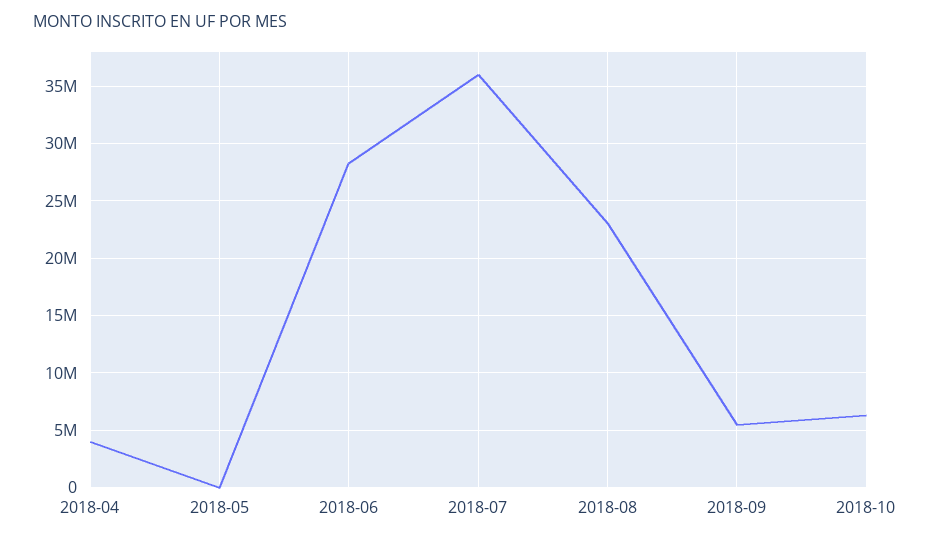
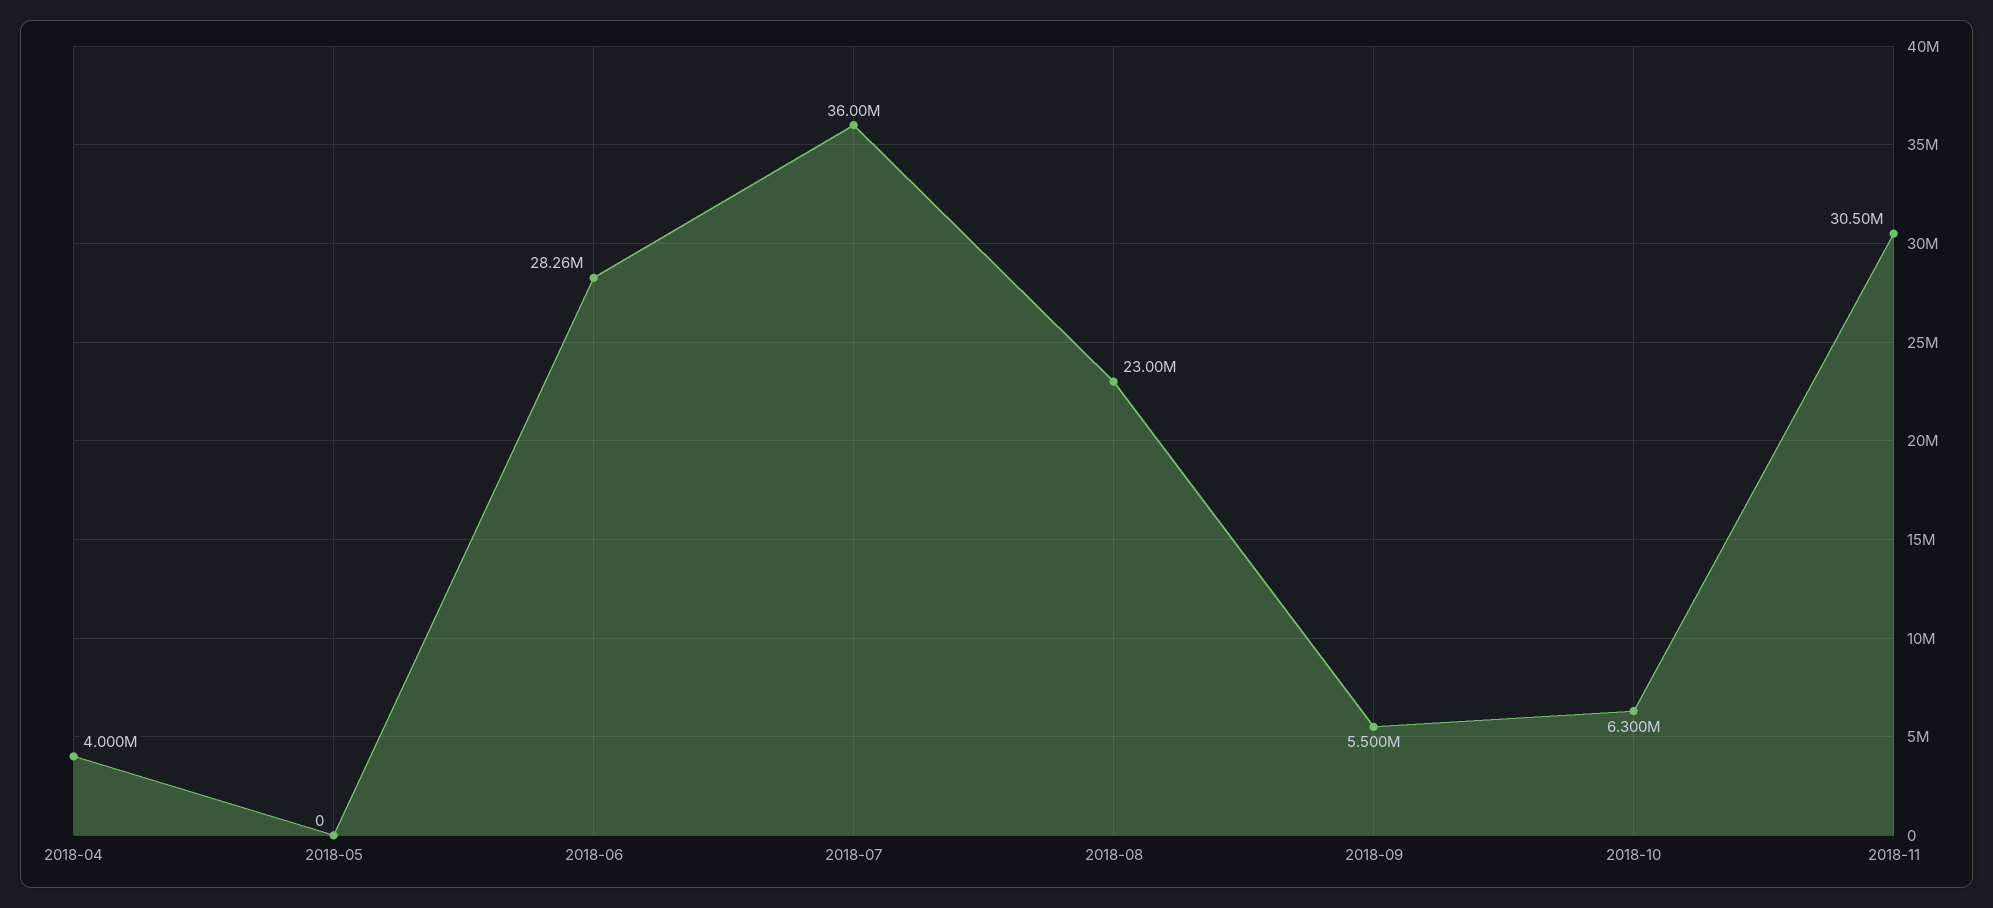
2018-11: none -> 30500000

